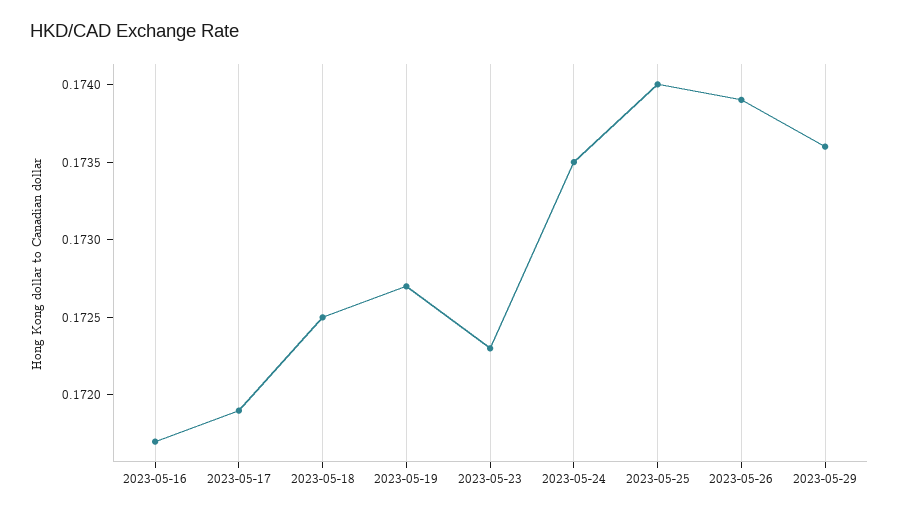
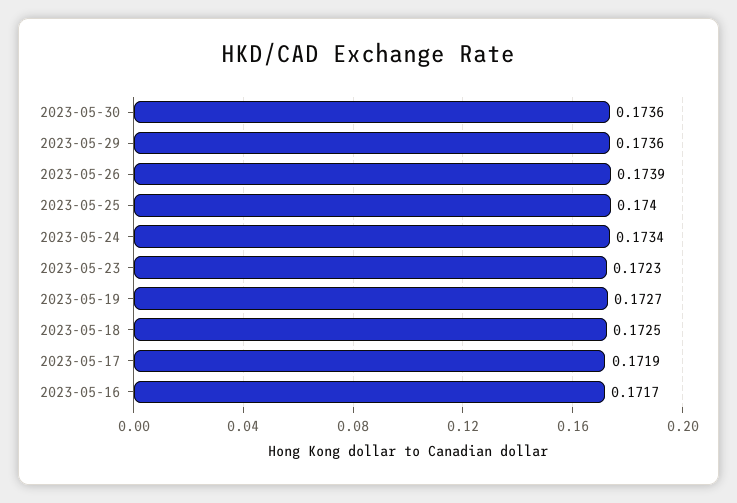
2023-05-24: 0.1735 -> 0.1734
2023-05-30: none -> 0.1736

